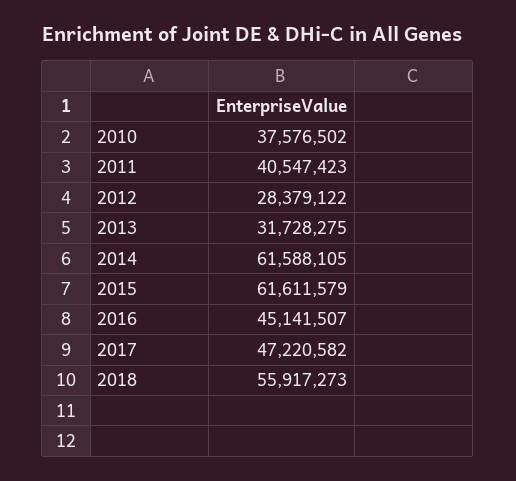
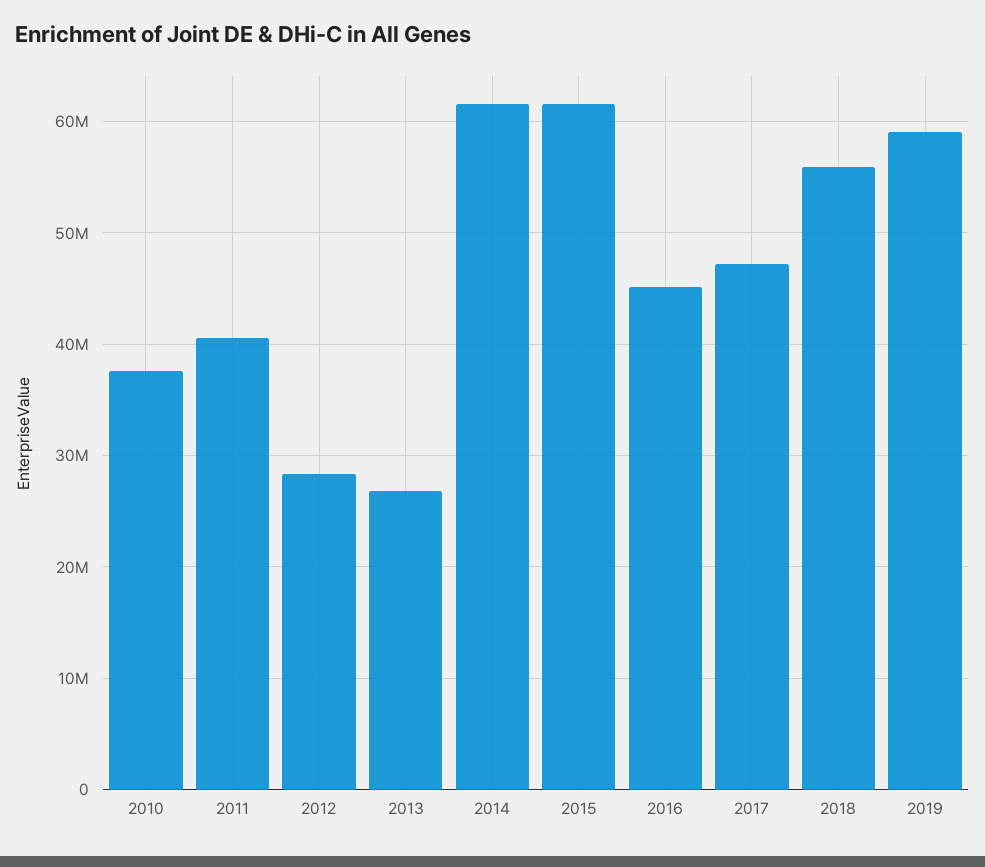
2013: 31728275 -> 27000000
2019: none -> 59000000

